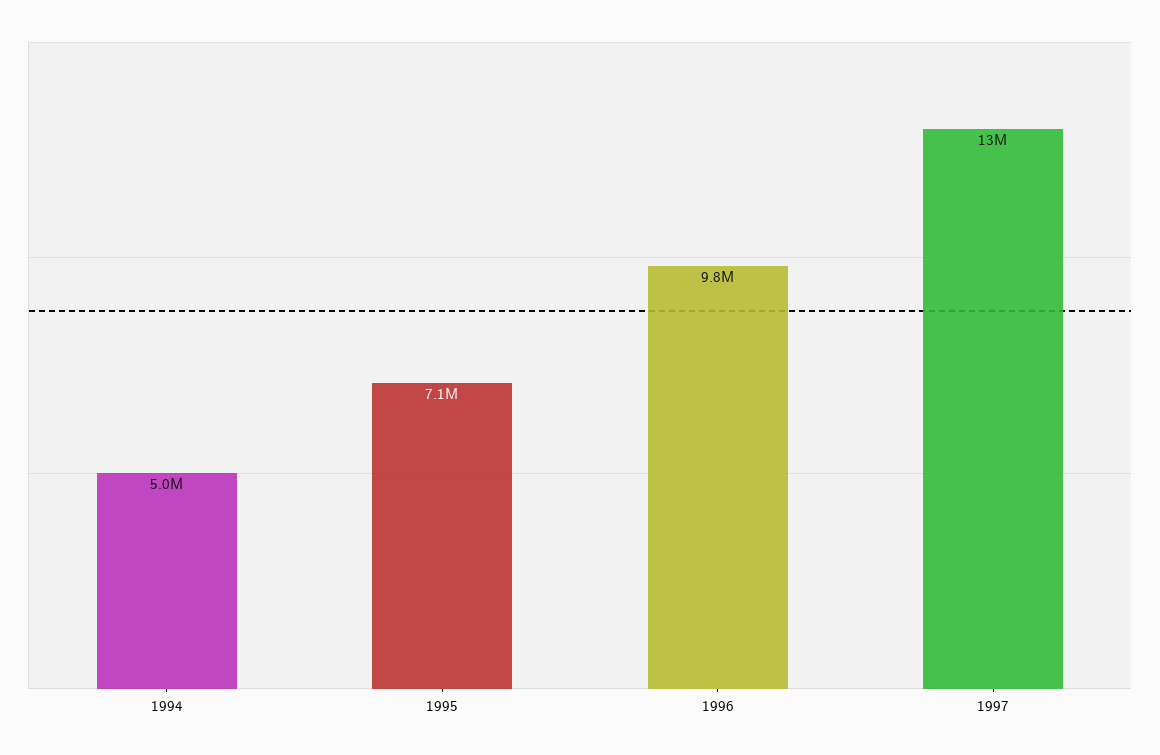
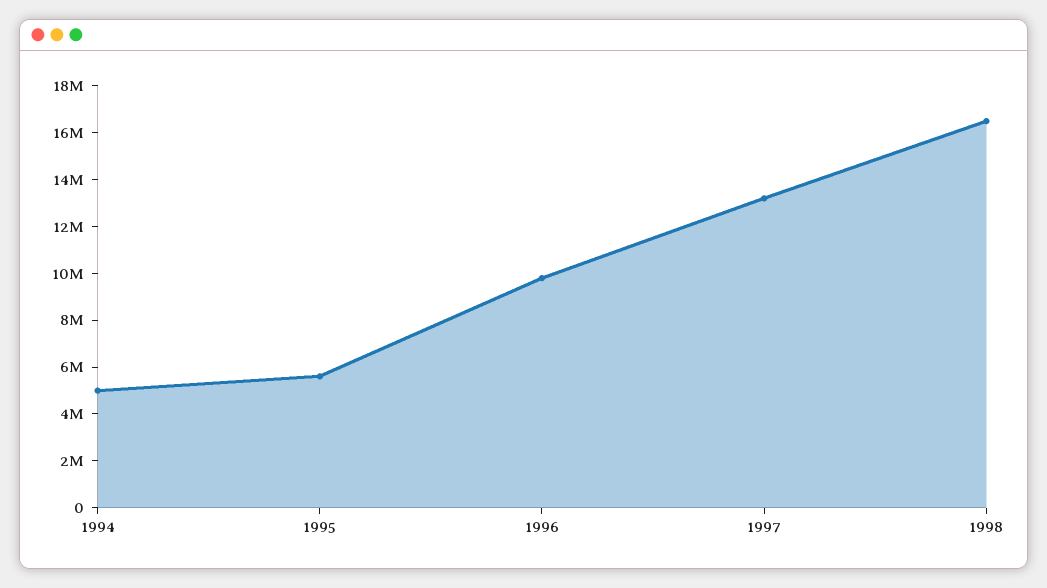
1995: 7100000 -> 5500000
1998: none -> 16500000

